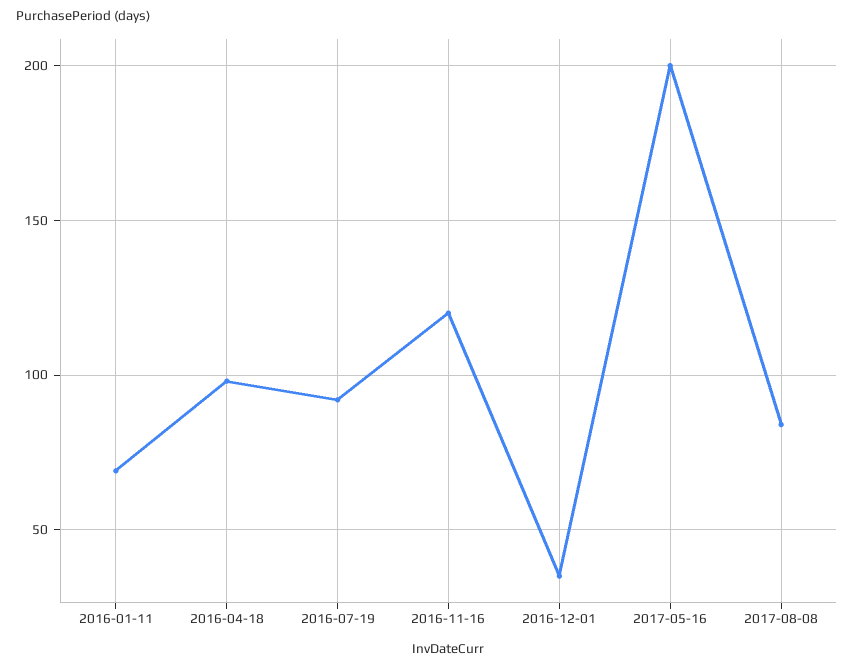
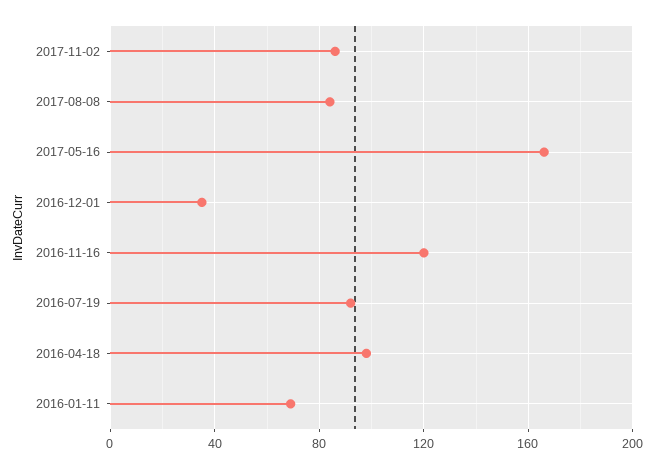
2017-05-16: 200 -> 165
2017-11-02: none -> 85

